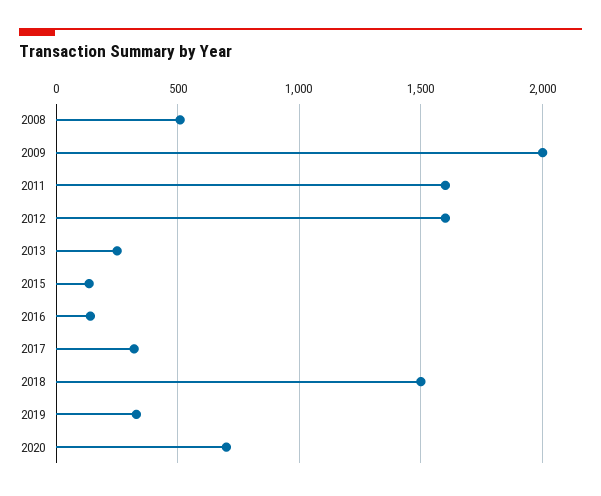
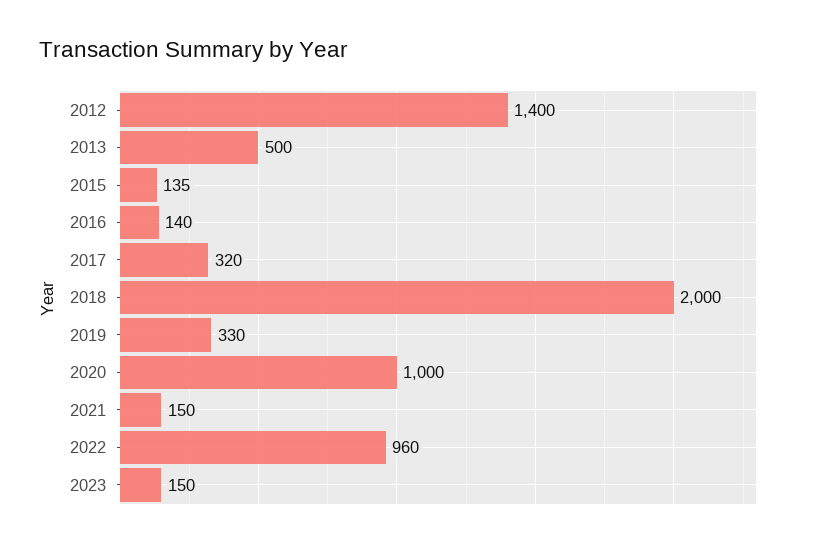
2008: 500 -> none
2009: 2000 -> none
2011: 1600 -> none
2012: 1600 -> 1400
2013: 250 -> 500
2018: 1500 -> 2000
2020: 700 -> 1000
2021: none -> 150
2022: none -> 960
2023: none -> 150

